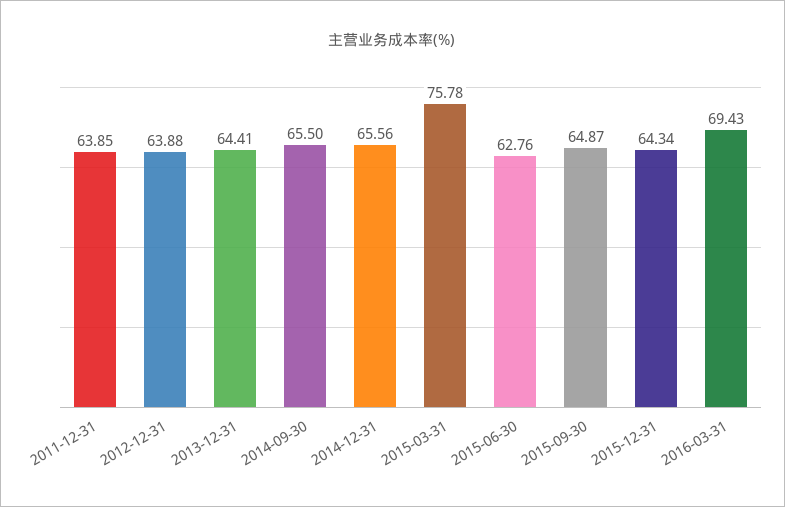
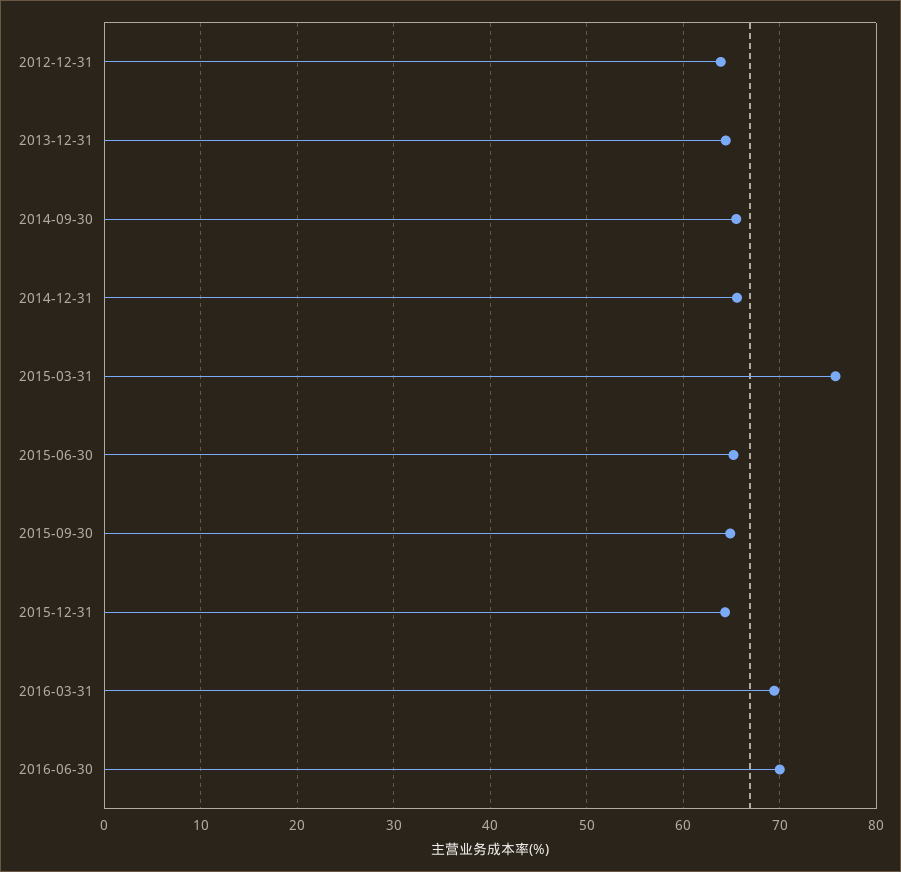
2011-12-31: 63.85 -> none
2015-06-30: 62.76 -> 65
2016-06-30: none -> 70

